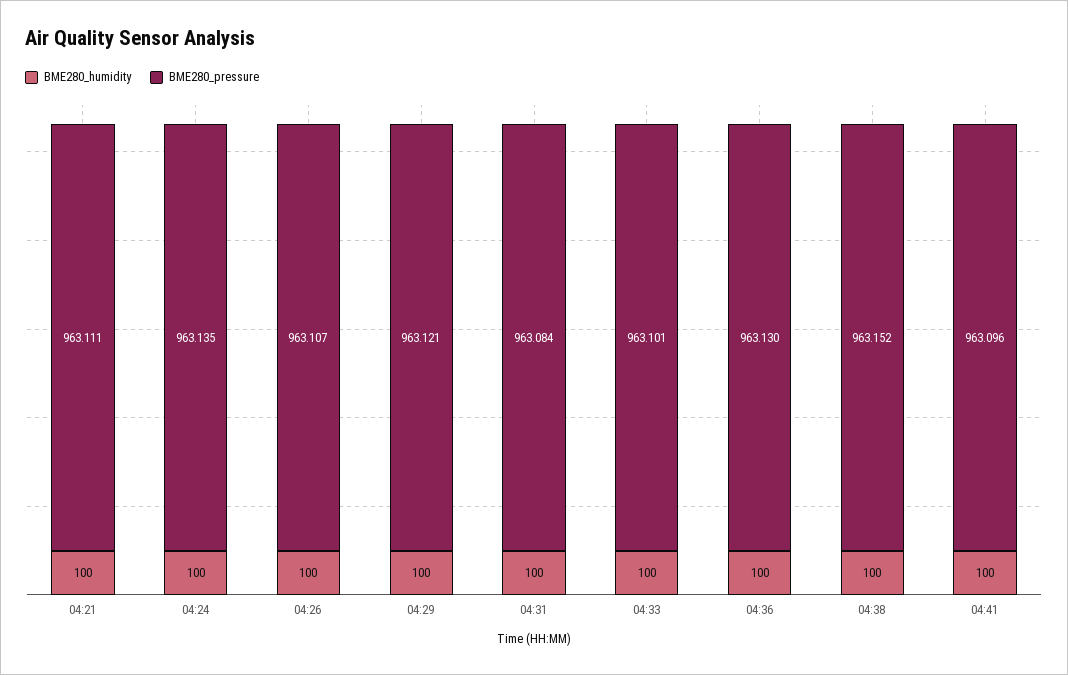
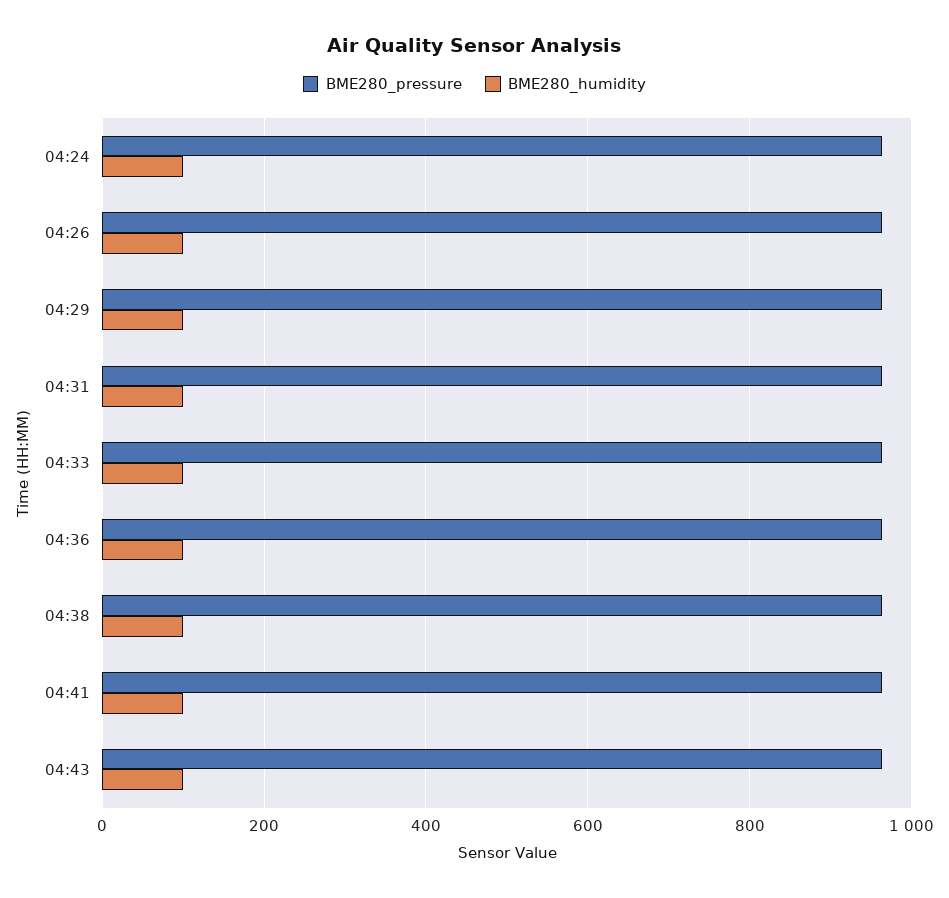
BME280_humidity, 04:21: 100 -> none
BME280_pressure, 04:21: 963.111 -> none
BME280_pressure, 04:43: none -> 960
BME280_humidity, 04:43: none -> 100

